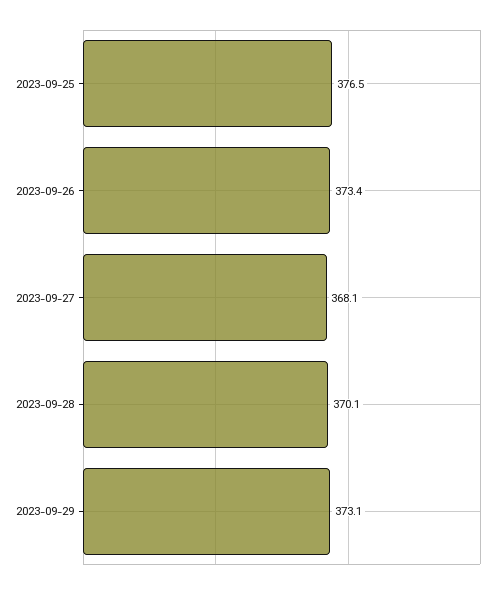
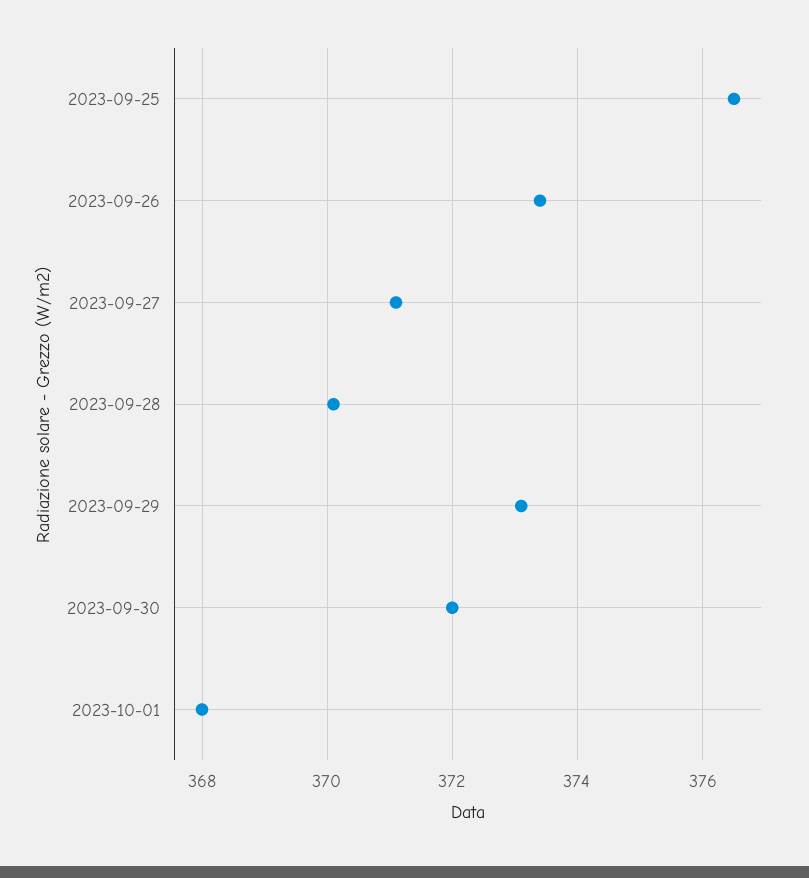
2023-09-27: 368.1 -> 371
2023-09-30: none -> 372
2023-10-01: none -> 368

